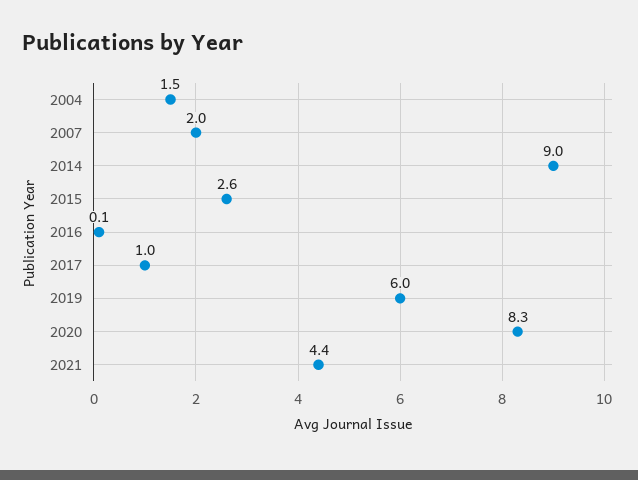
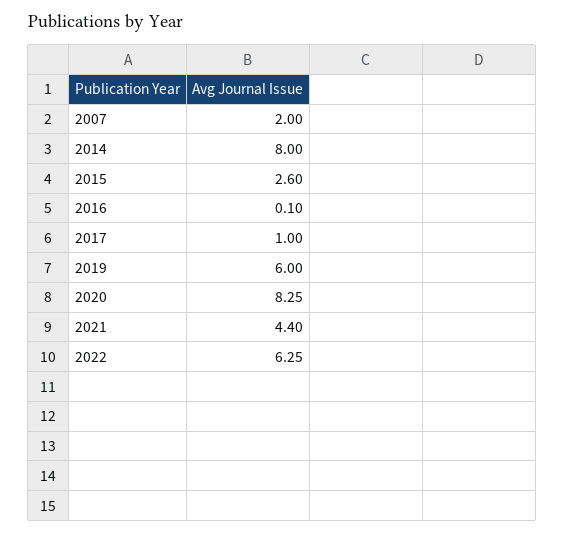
2004: 1.5 -> none
2014: 9 -> 8
2022: none -> 6.25

